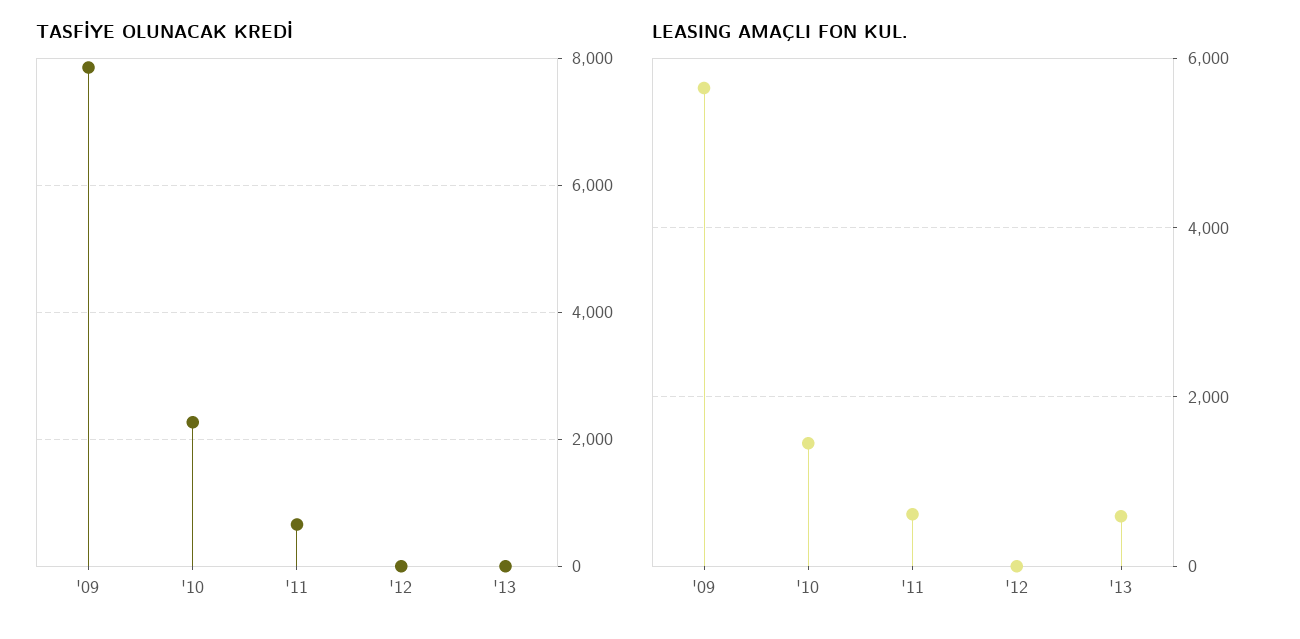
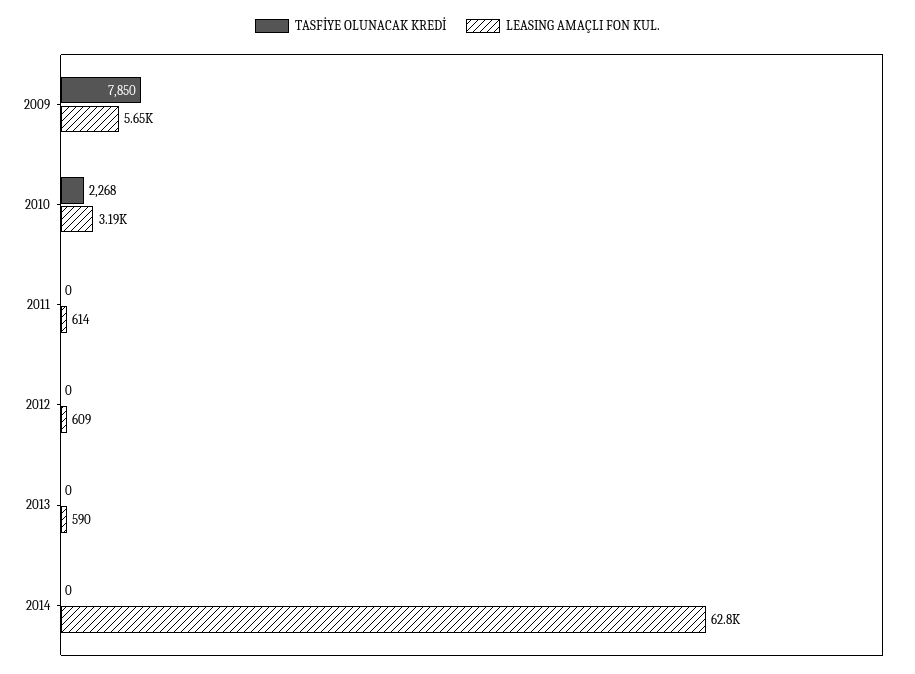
TASFİYE OLUNACAK KREDİ, '11: 600 -> 0
LEASING AMAÇLI FON KUL., '10: 1400 -> 3190
LEASING AMAÇLI FON KUL., '12: 0 -> 609
TASFİYE OLUNACAK KREDİ, 2014: none -> 0
LEASING AMAÇLI FON KUL., 2014: none -> 62800

